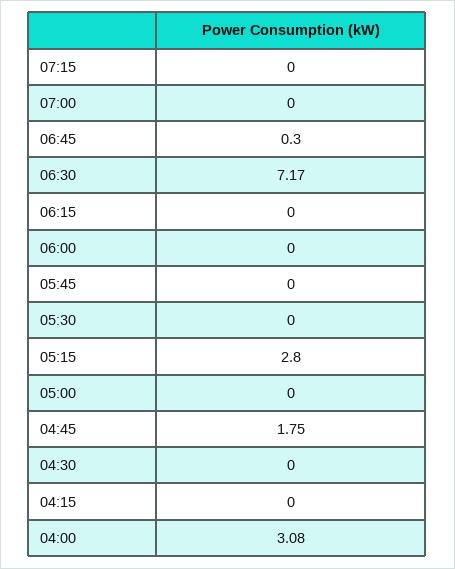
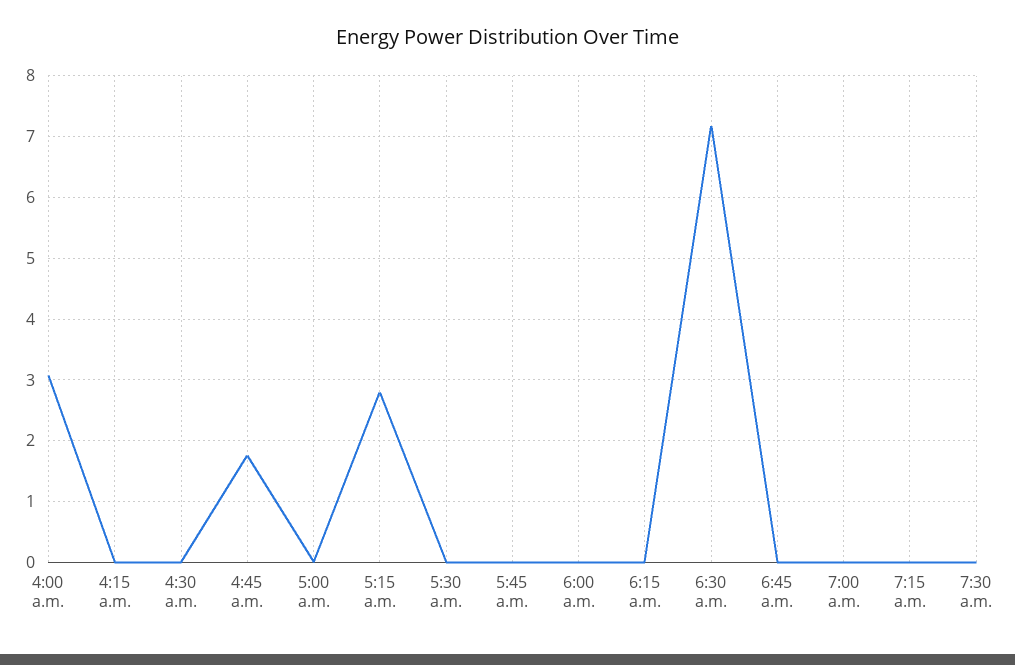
06:45: 0.3 -> 0
7:30 a.m.: none -> 0

